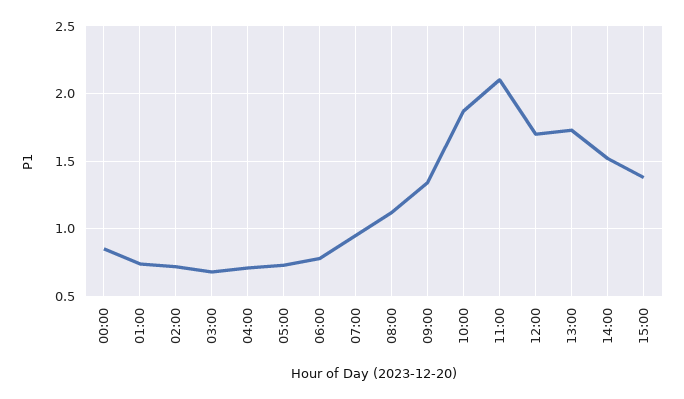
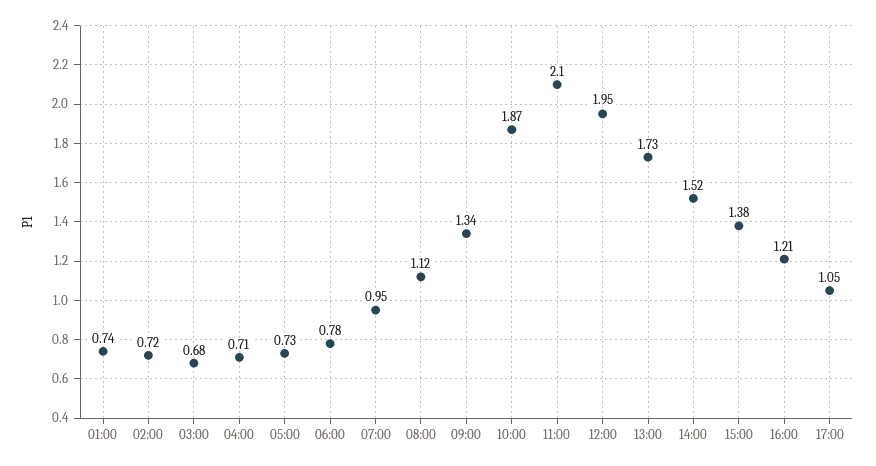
00:00: 0.85 -> none
12:00: 1.7 -> 1.95
16:00: none -> 1.21
17:00: none -> 1.05

